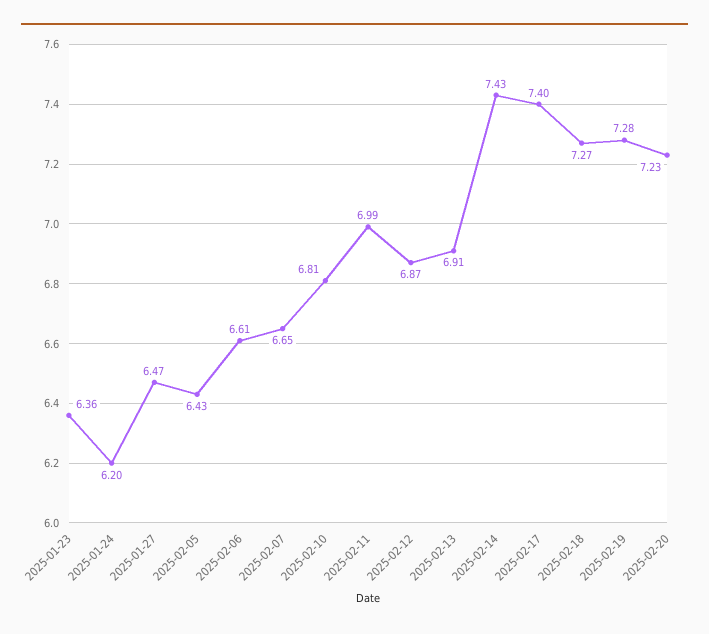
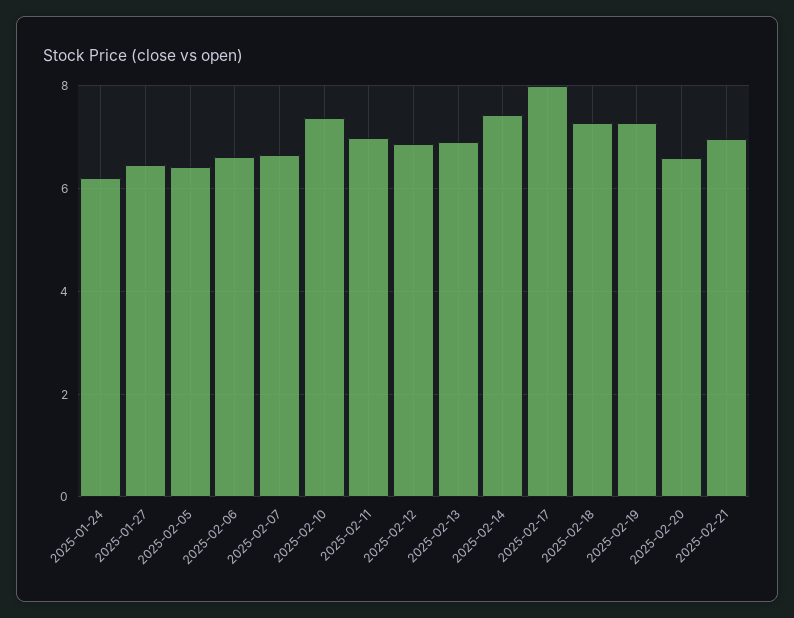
2025-01-23: 6.36 -> none
2025-02-10: 6.81 -> 7.4
2025-02-17: 7.4 -> 8
2025-02-20: 7.23 -> 6.6
2025-02-21: none -> 7

